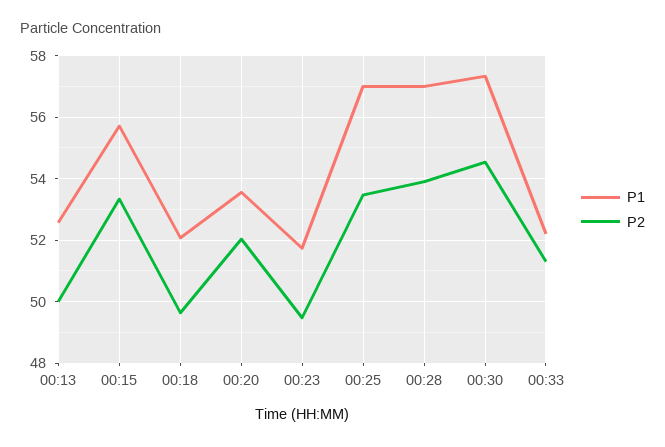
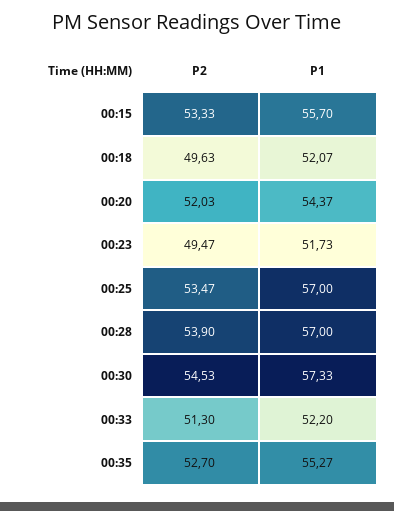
P1, 00:13: 52.6 -> none
P2, 00:13: 50 -> none
P1, 00:20: 53.6 -> 54.37
P2, 00:35: none -> 52.7
P1, 00:35: none -> 55.27

